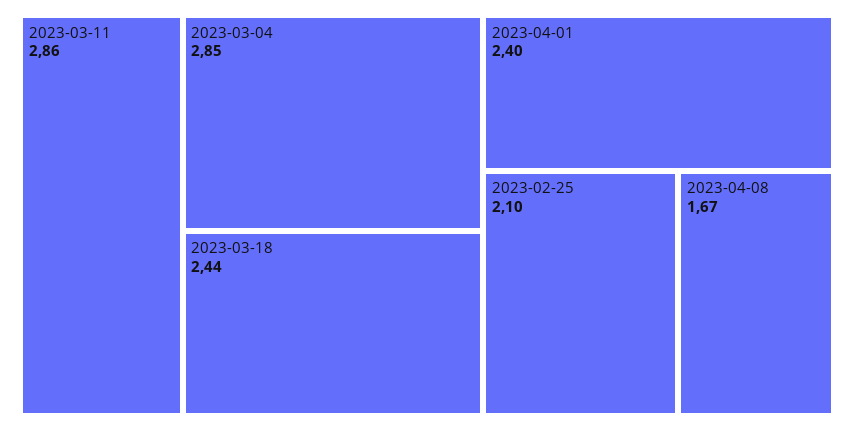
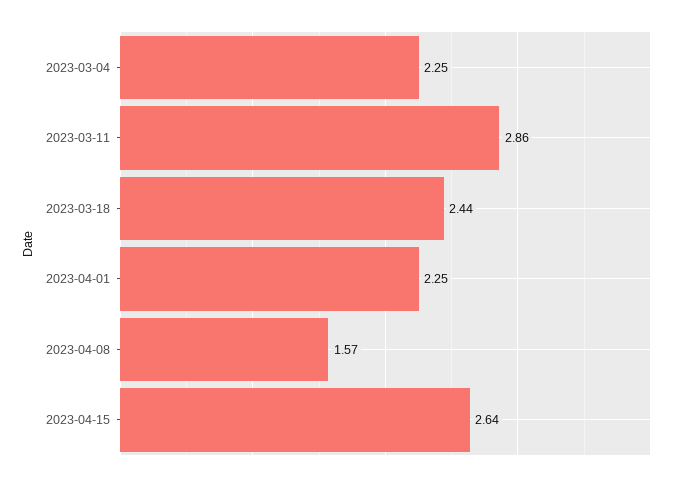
2023-03-04: 2.85 -> 2.25
2023-04-01: 2.4 -> 2.25
2023-02-25: 2.1 -> none
2023-04-08: 1.67 -> 1.57
2023-04-15: none -> 2.64

